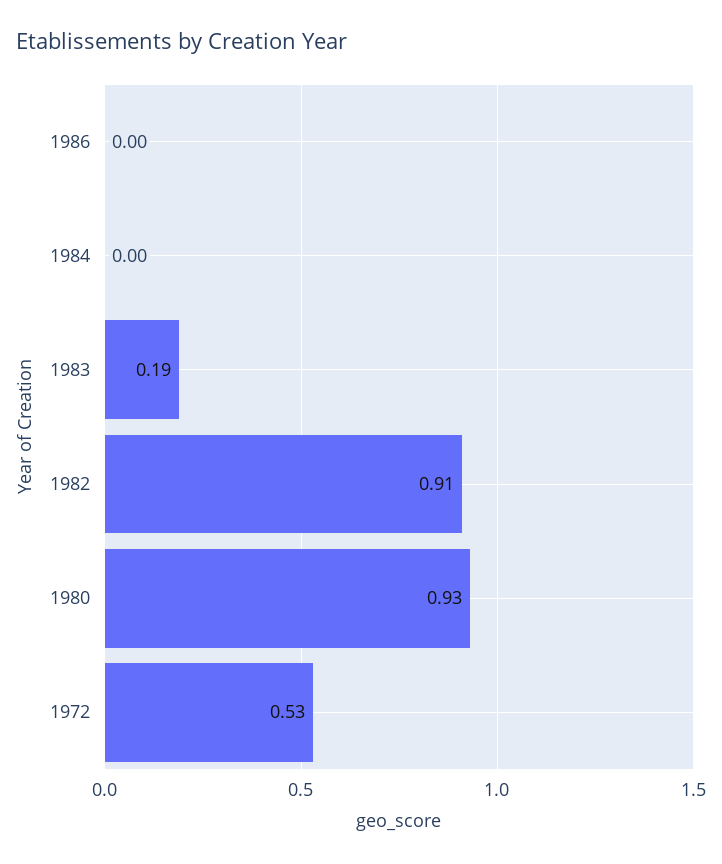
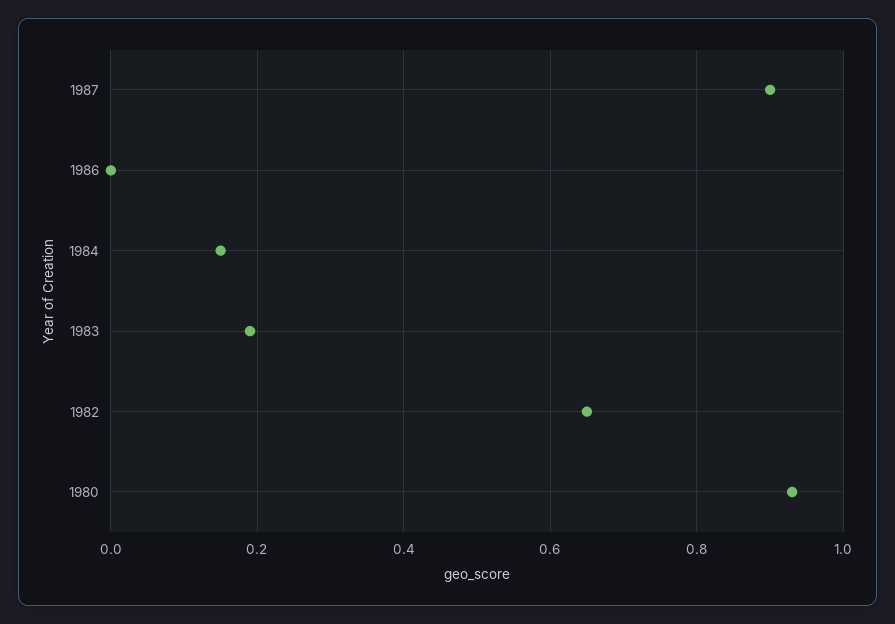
1984: 0 -> 0.15
1982: 0.91 -> 0.65
1972: 0.53 -> none
1987: none -> 0.9

